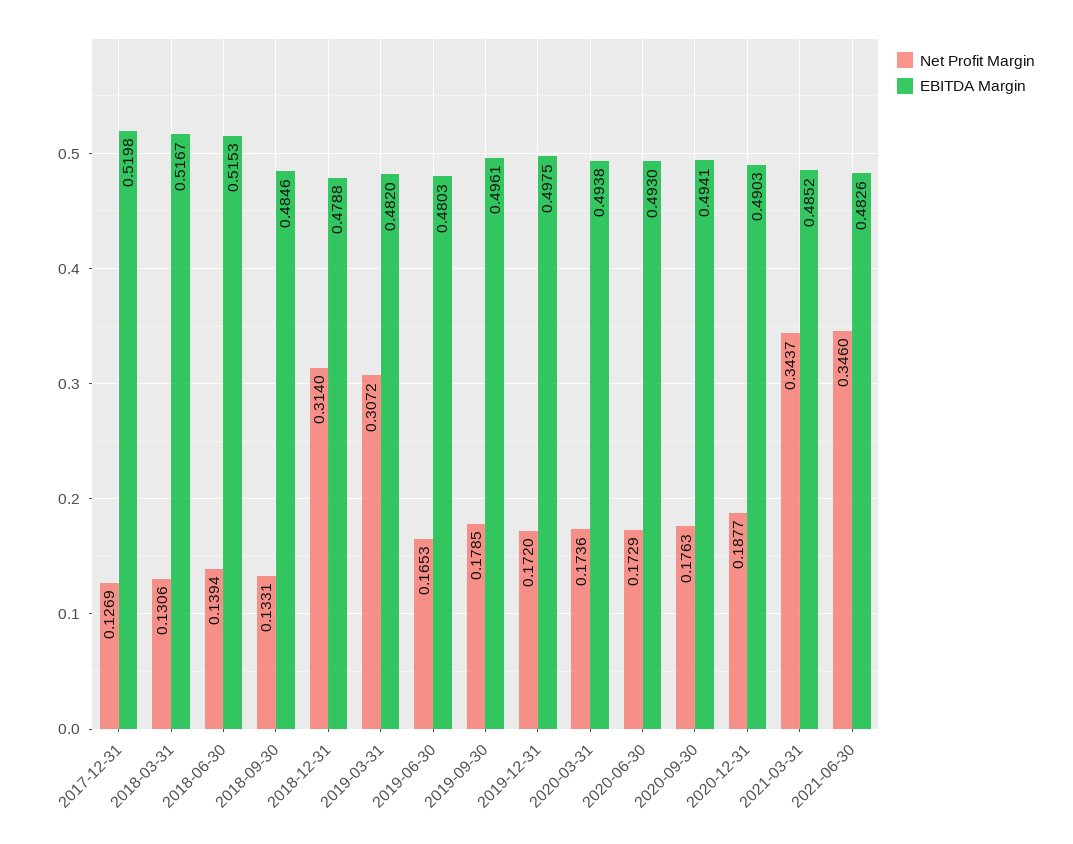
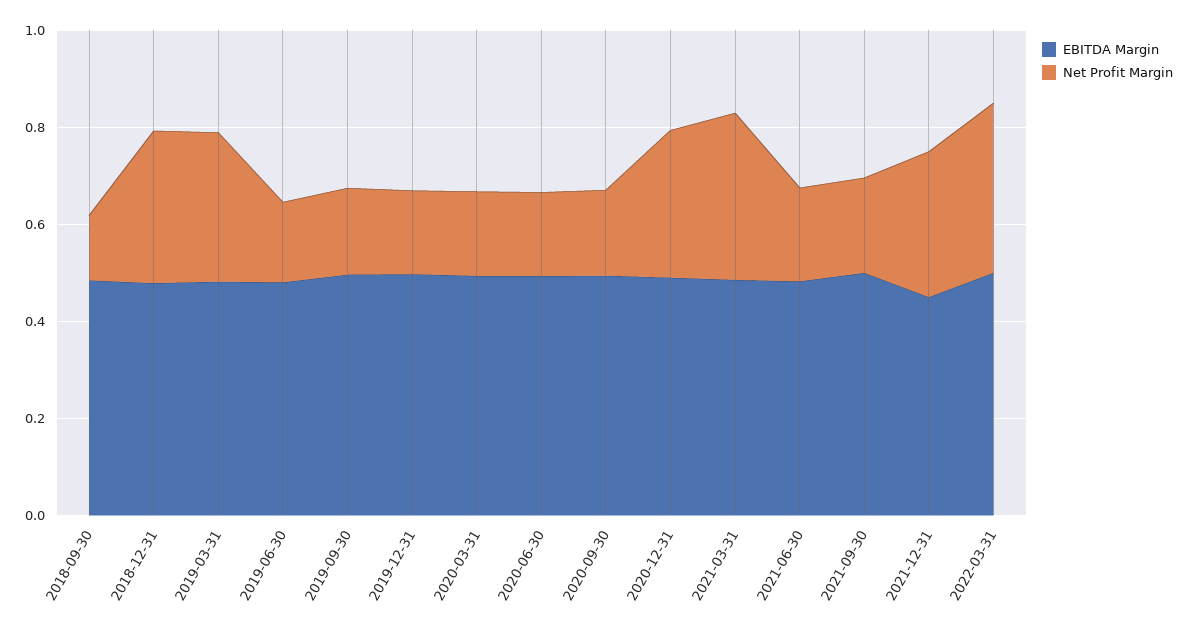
Net Profit Margin, 2017-12-31: 0.1269 -> none
EBITDA Margin, 2017-12-31: 0.5198 -> none
Net Profit Margin, 2018-03-31: 0.1306 -> none
EBITDA Margin, 2018-03-31: 0.5167 -> none
Net Profit Margin, 2018-06-30: 0.1394 -> none
EBITDA Margin, 2018-06-30: 0.5153 -> none
Net Profit Margin, 2020-12-31: 0.1877 -> 0.3
Net Profit Margin, 2021-06-30: 0.346 -> 0.2
EBITDA Margin, 2021-09-30: none -> 0.5
Net Profit Margin, 2021-09-30: none -> 0.2
EBITDA Margin, 2021-12-31: none -> 0.45
Net Profit Margin, 2021-12-31: none -> 0.3
EBITDA Margin, 2022-03-31: none -> 0.5
Net Profit Margin, 2022-03-31: none -> 0.35

